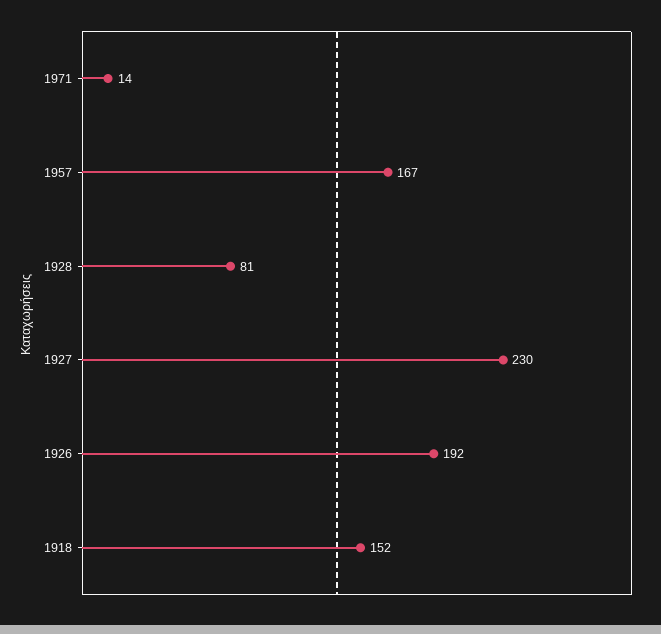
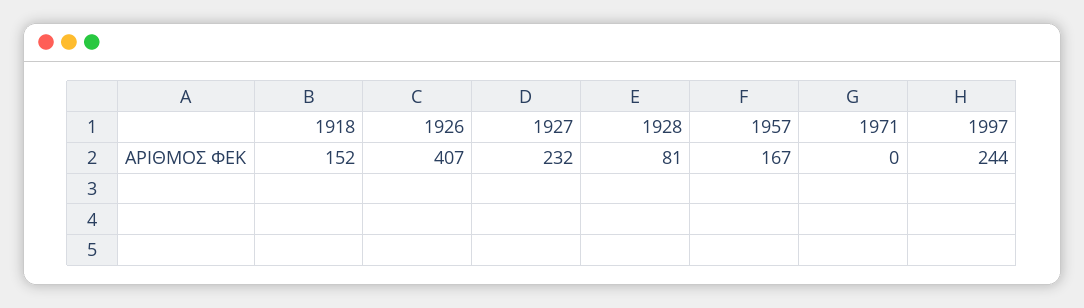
1971: 14 -> 0
1927: 230 -> 232
1926: 192 -> 407
1997: none -> 244

